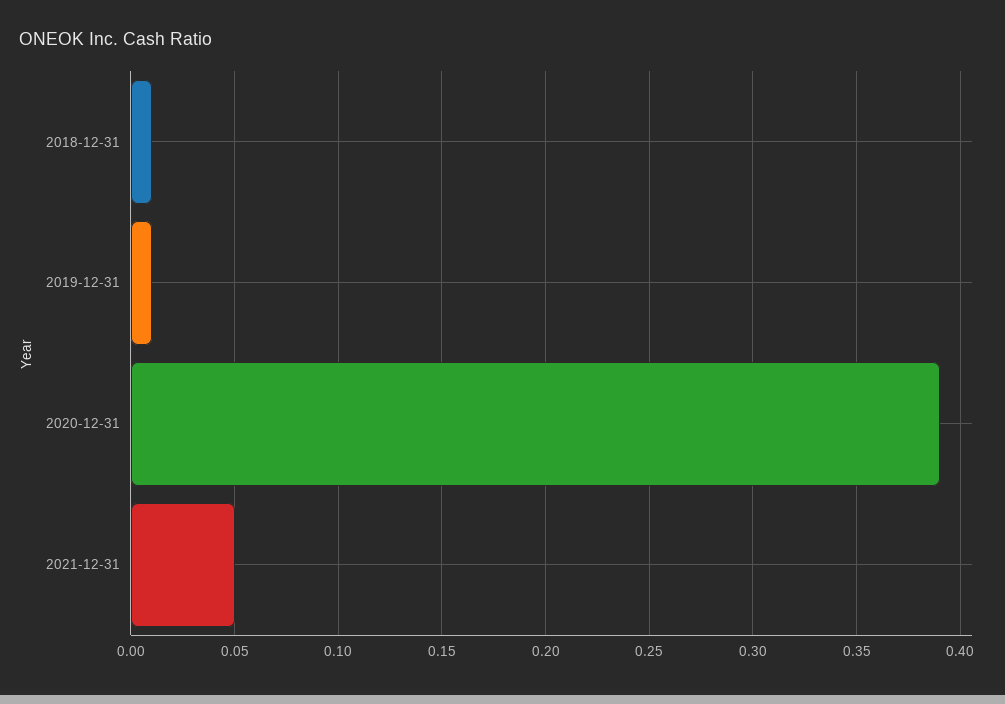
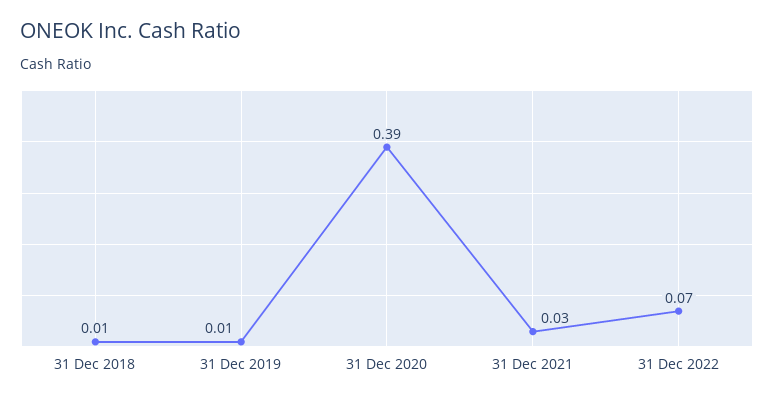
2021-12-31: 0.05 -> 0.03
31 Dec 2022: none -> 0.07

